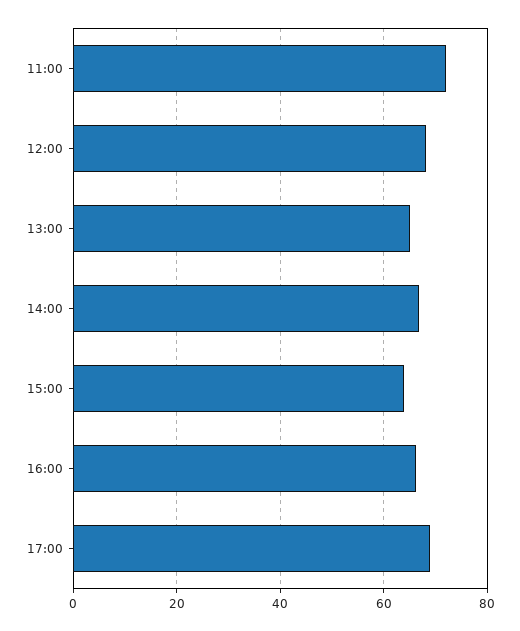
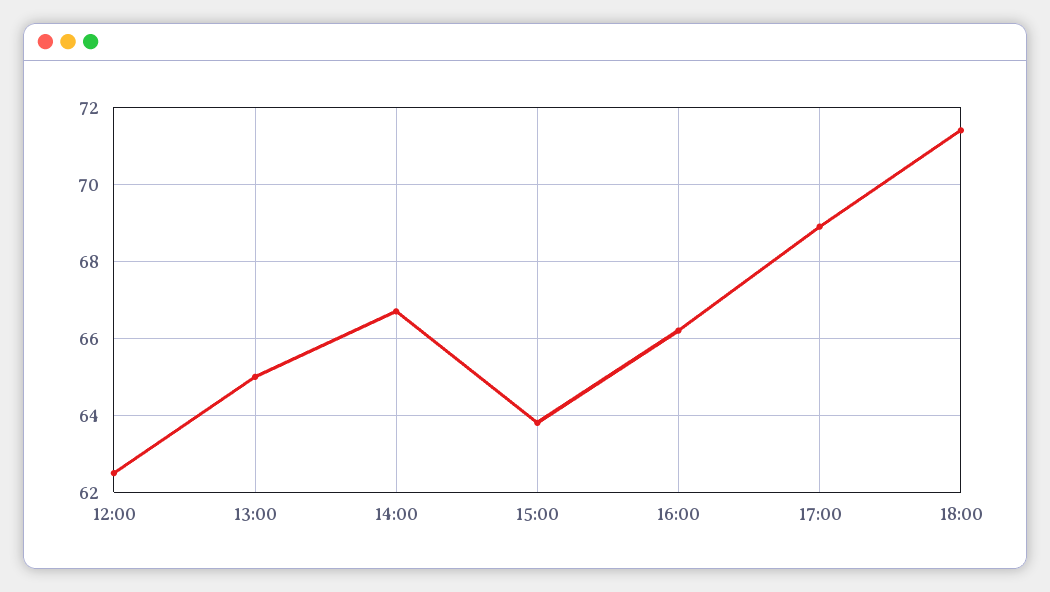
11:00: 72 -> none
12:00: 68 -> 62.5
18:00: none -> 71.5

